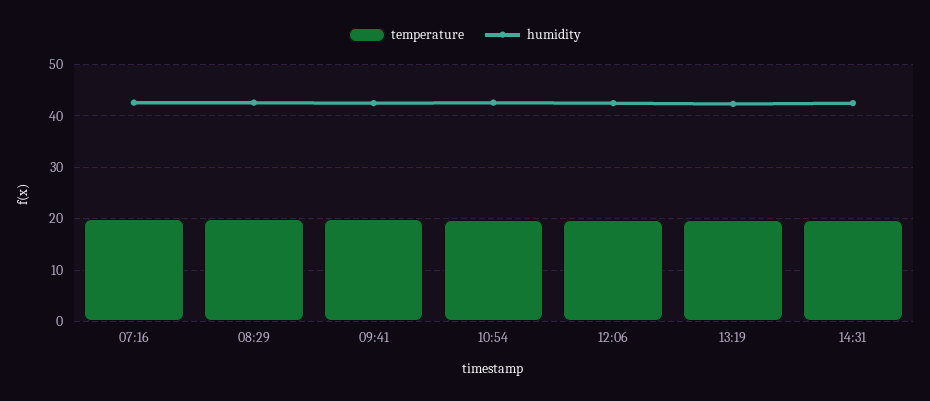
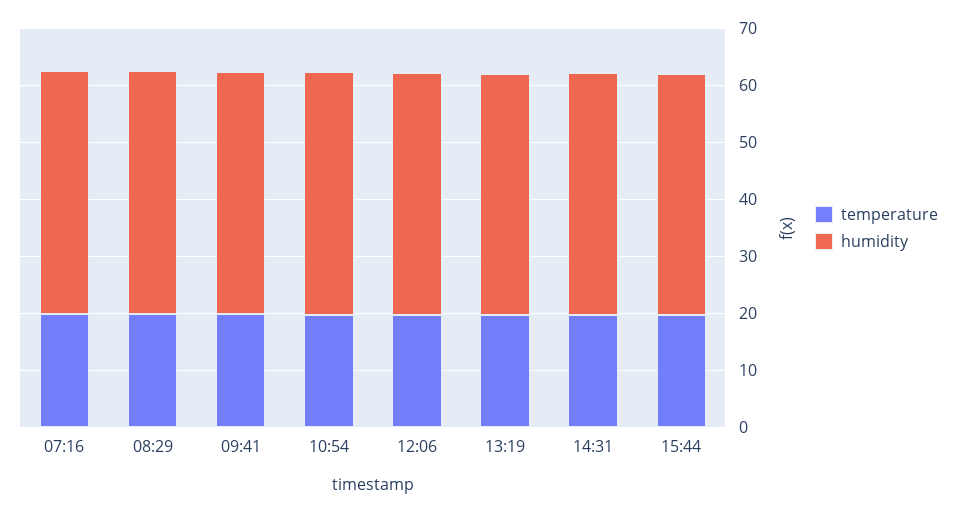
temperature, 15:44: none -> 20
humidity, 15:44: none -> 42

